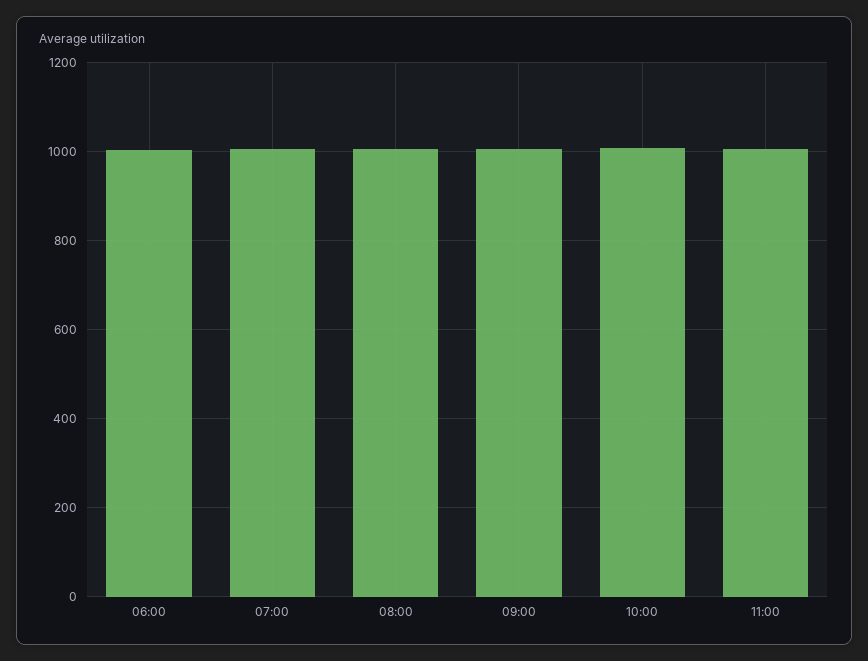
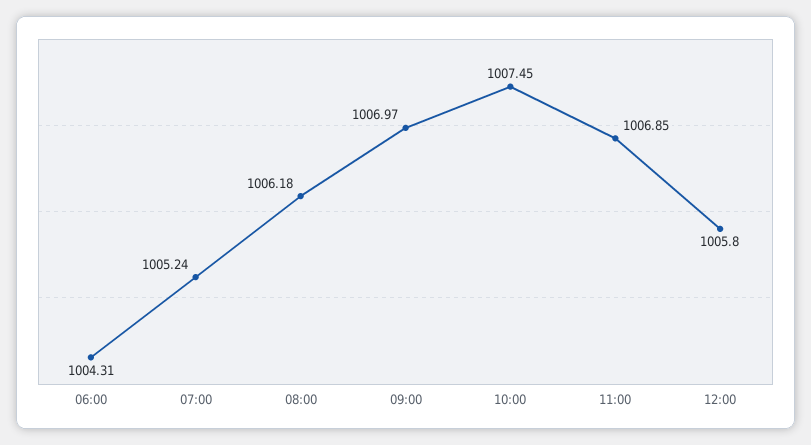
12:00: none -> 1005.8

